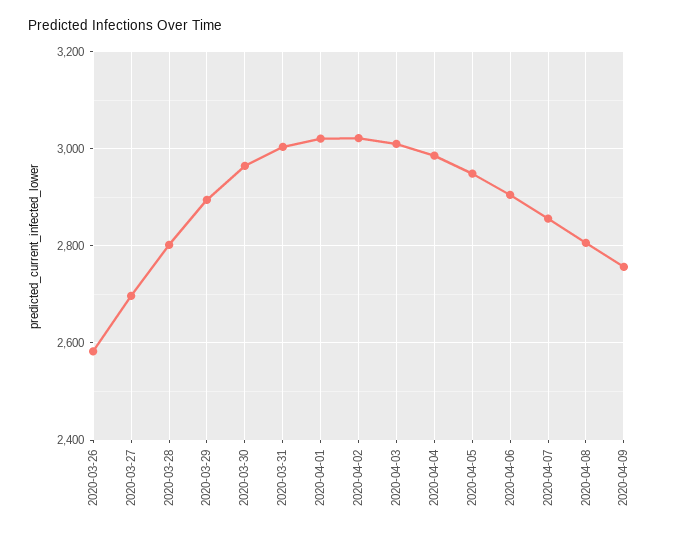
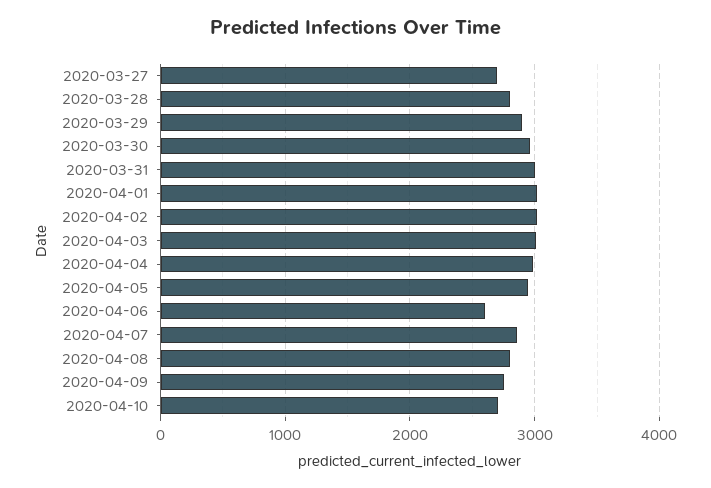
2020-03-26: 2580 -> none
2020-04-06: 2900 -> 2600
2020-04-10: none -> 2700

